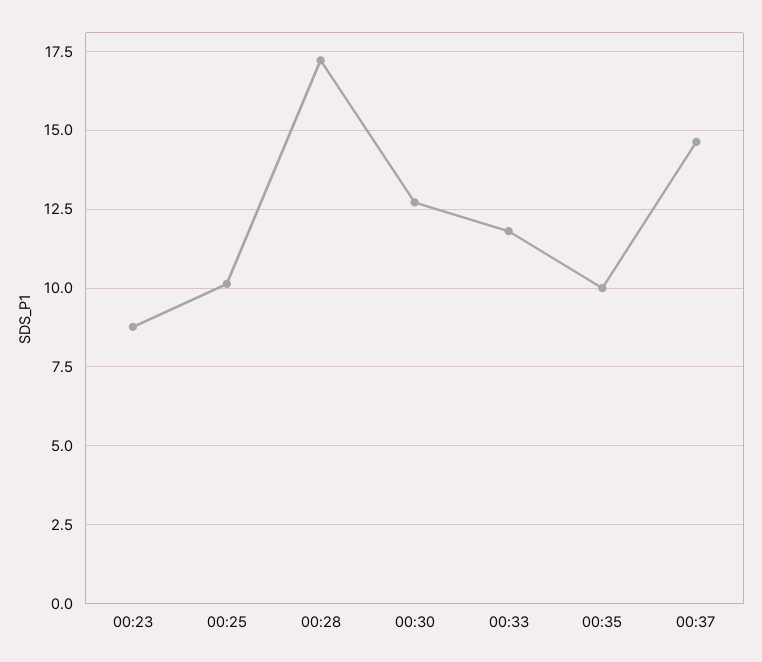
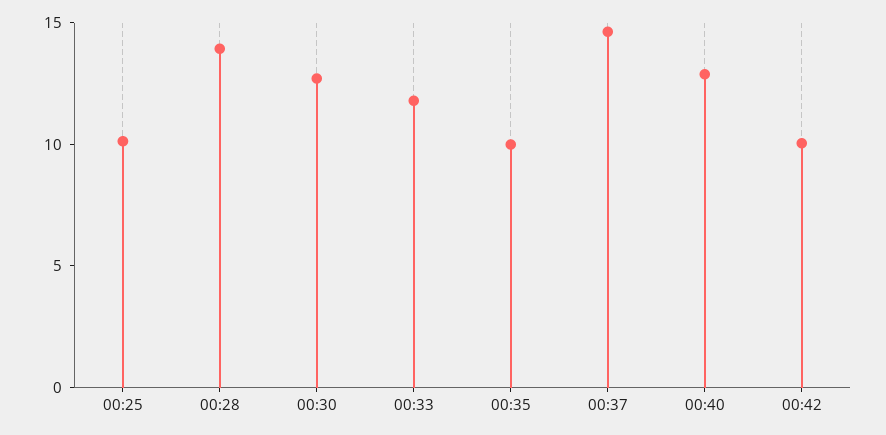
00:23: 8.75 -> none
00:28: 17.25 -> 14
00:40: none -> 13
00:42: none -> 10

